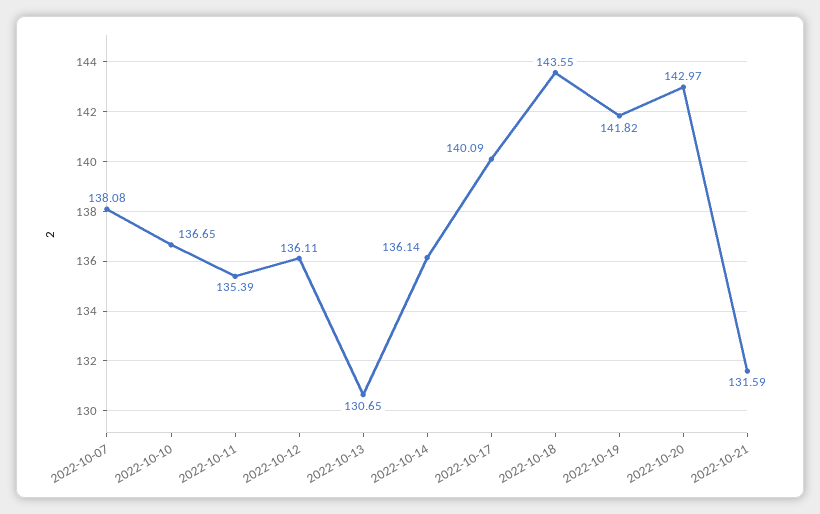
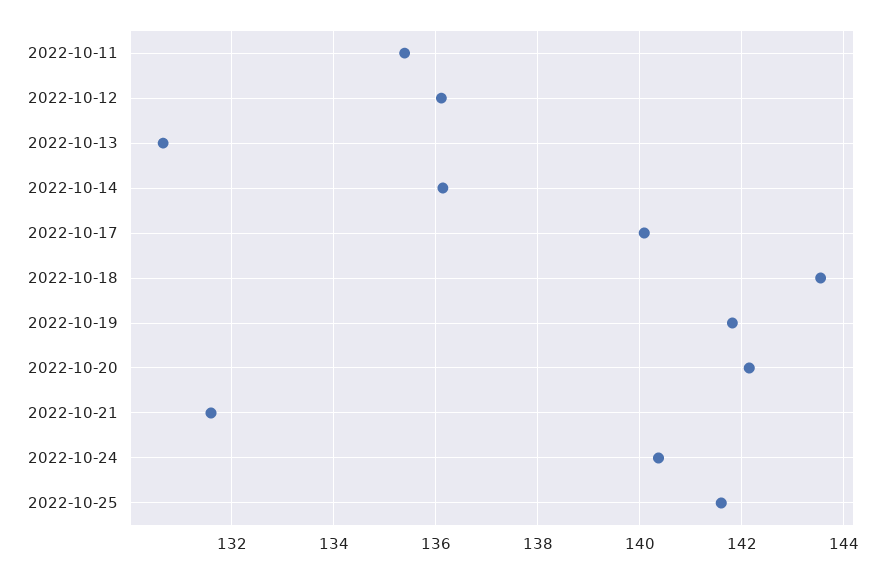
2022-10-07: 138.08 -> none
2022-10-10: 136.65 -> none
2022-10-20: 142.97 -> 142.2
2022-10-24: none -> 140.4
2022-10-25: none -> 141.6

